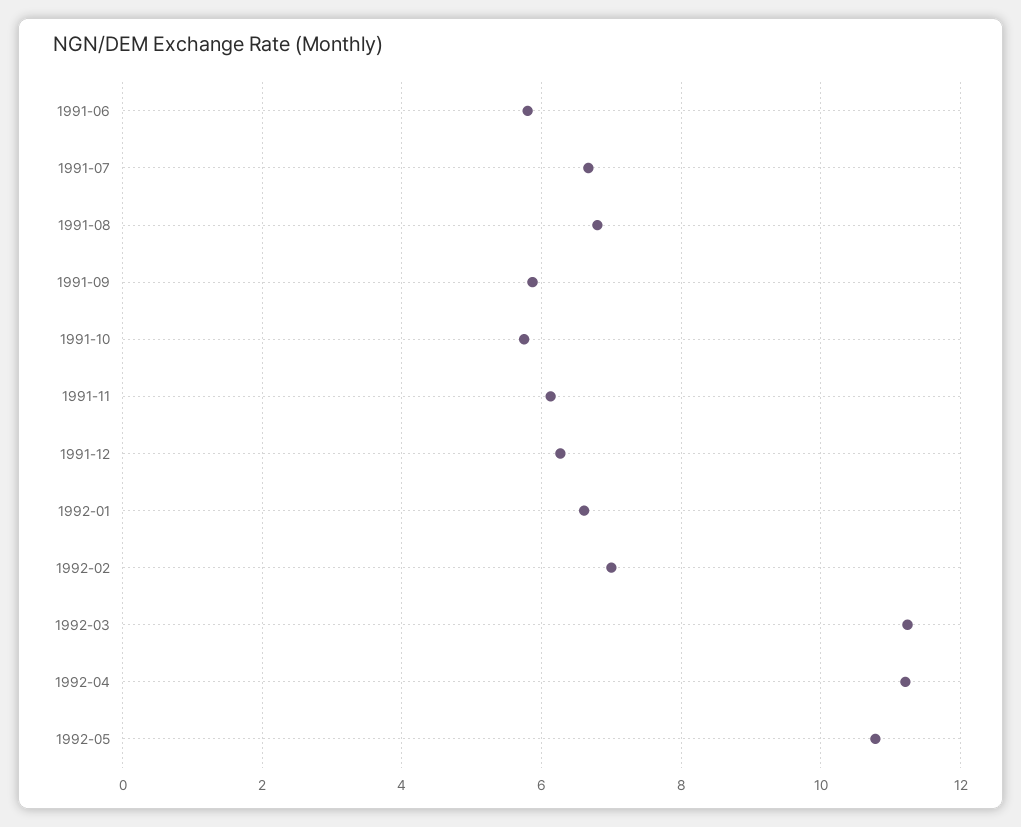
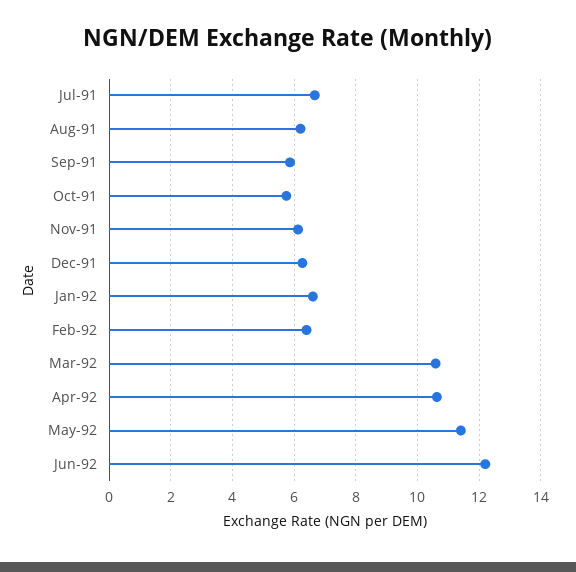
1991-06: 5.8 -> none
1991-08: 6.8 -> 6.2
1992-02: 7 -> 6.4
1992-03: 11.2 -> 10.6
1992-04: 11.2 -> 10.6
1992-05: 10.8 -> 11.4
Jun-92: none -> 12.2

